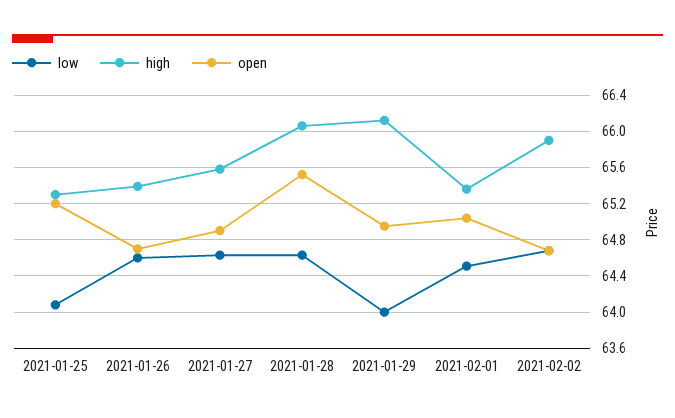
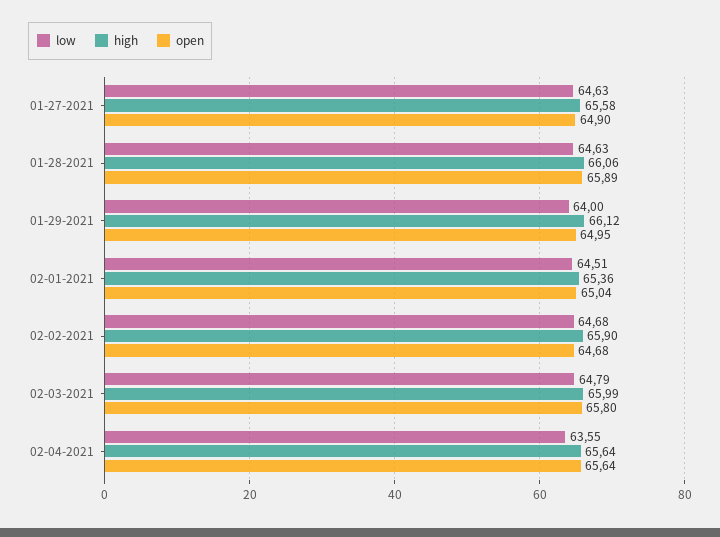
low, 2021-01-25: 64.1 -> none
high, 2021-01-25: 65.3 -> none
open, 2021-01-25: 65.2 -> none
low, 2021-01-26: 64.6 -> none
high, 2021-01-26: 65.4 -> none
open, 2021-01-26: 64.7 -> none
open, 2021-01-28: 65.5 -> 65.89
low, 02-03-2021: none -> 64.79
high, 02-03-2021: none -> 65.99
open, 02-03-2021: none -> 65.8
low, 02-04-2021: none -> 63.55
high, 02-04-2021: none -> 65.64
open, 02-04-2021: none -> 65.64

